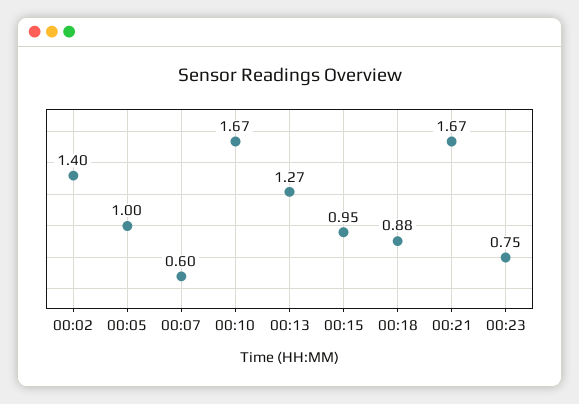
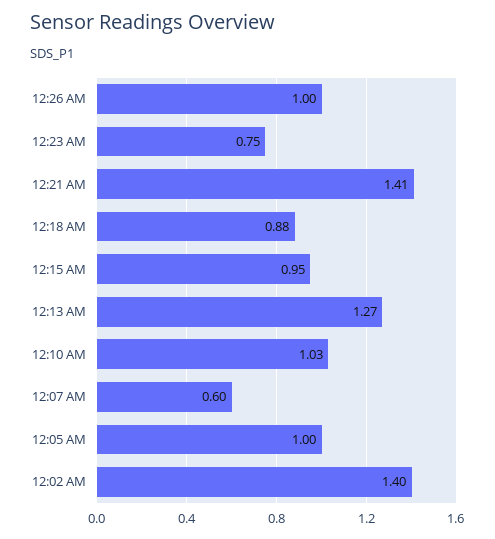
00:10: 1.67 -> 1.03
00:21: 1.67 -> 1.41
12:26 AM: none -> 1

